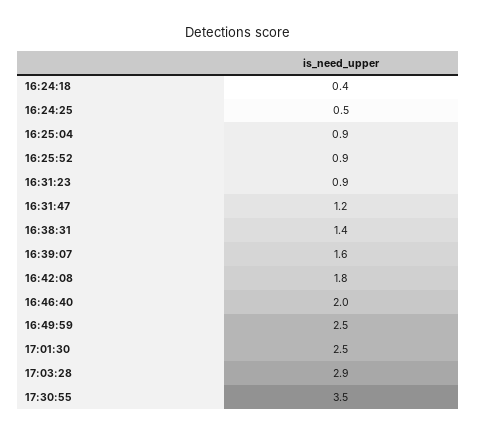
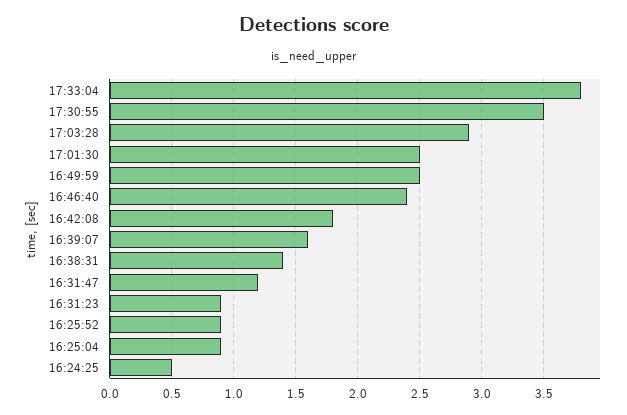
16:24:18: 0.4 -> none
16:46:40: 2 -> 2.4
17:33:04: none -> 3.8

